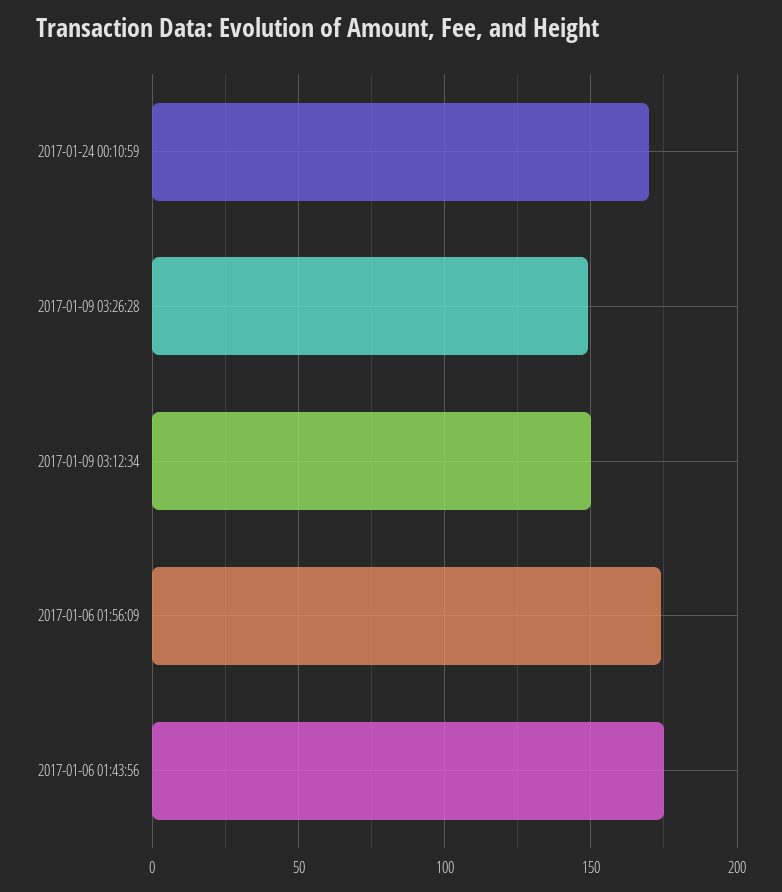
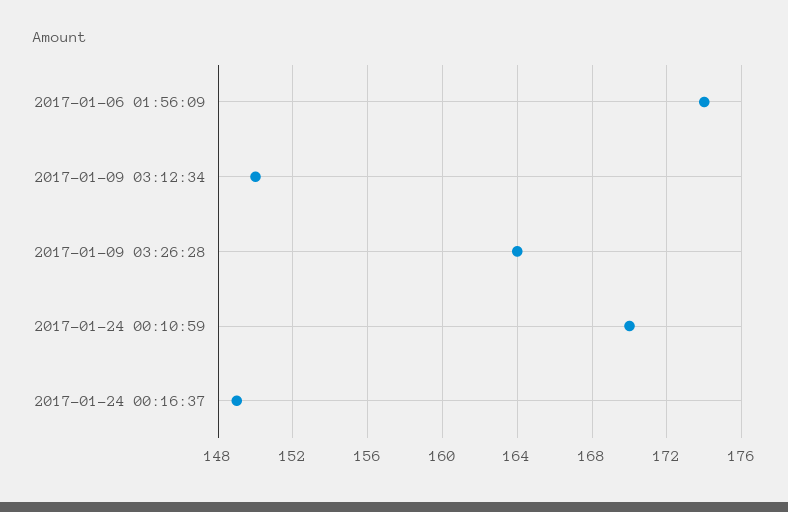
2017-01-09 03:26:28: 150 -> 164
2017-01-06 01:43:56: 175 -> none
2017-01-24 00:16:37: none -> 149

